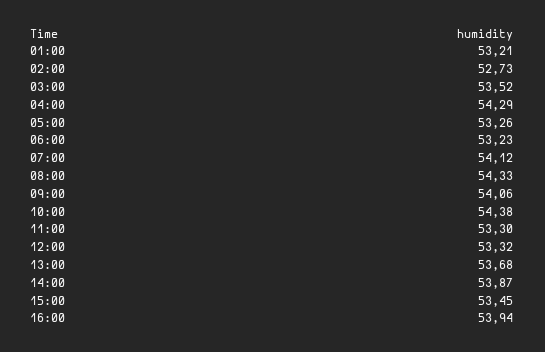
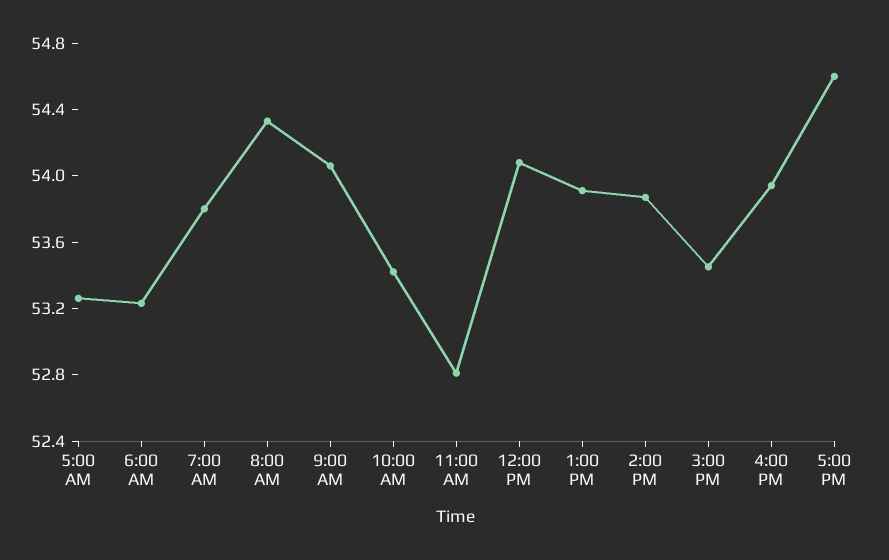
01:00: 53.21 -> none
02:00: 52.73 -> none
03:00: 53.52 -> none
04:00: 54.29 -> none
07:00: 54.12 -> 53.8
10:00: 54.38 -> 53.4
11:00: 53.3 -> 52.8
12:00: 53.32 -> 54.1
13:00: 53.68 -> 53.9
5:00 PM: none -> 54.6

